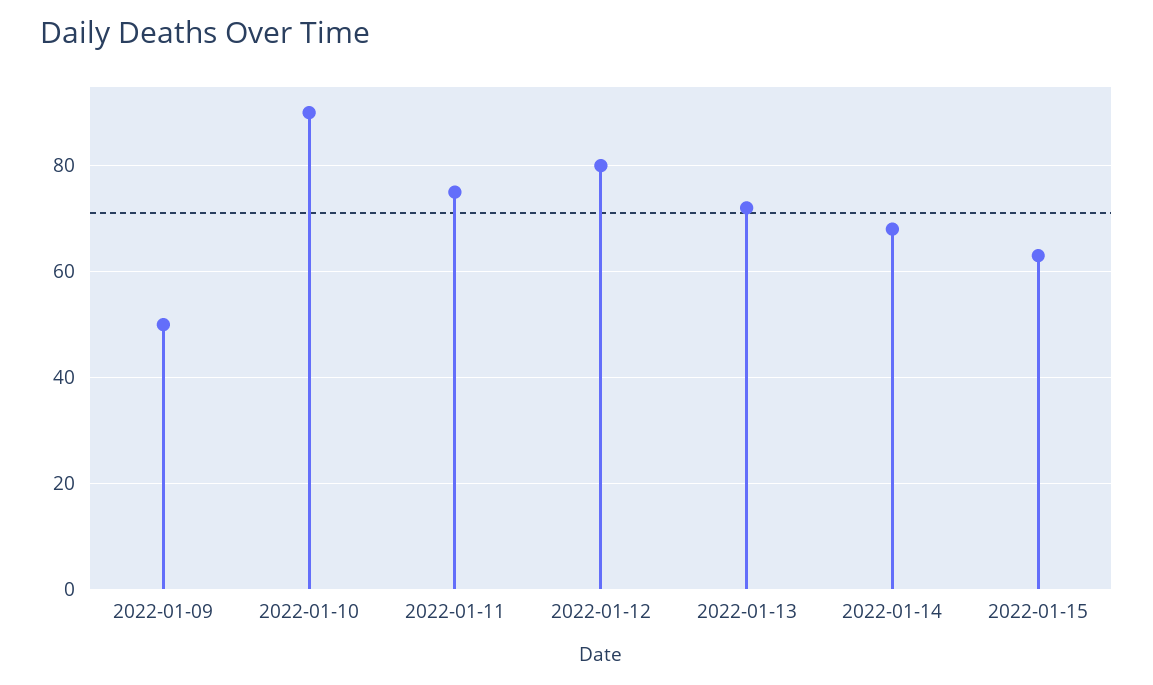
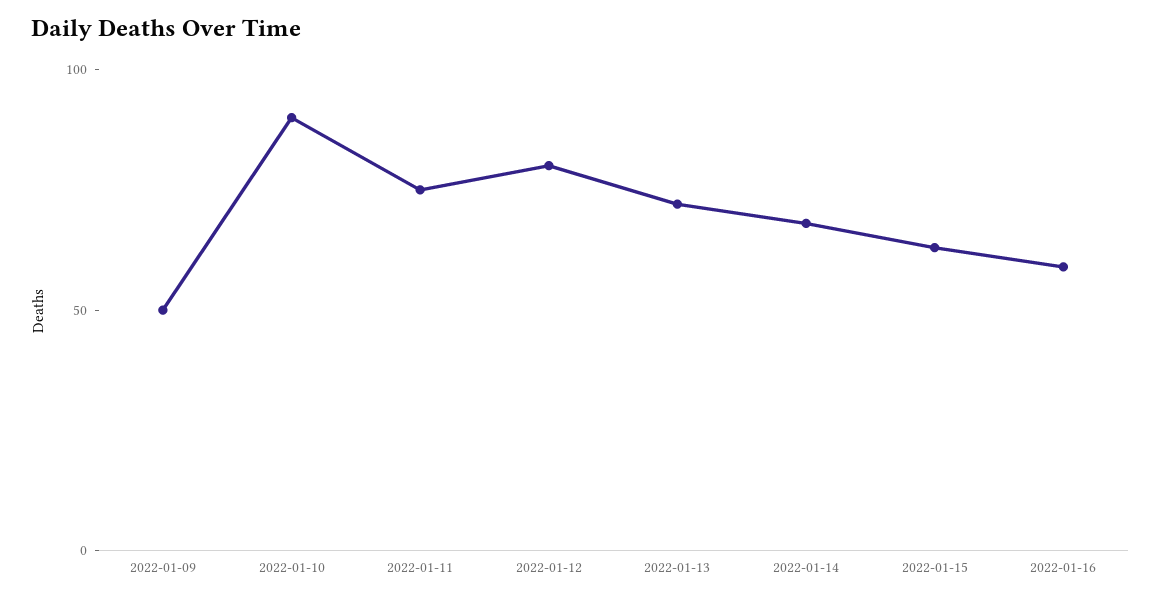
2022-01-16: none -> 60

